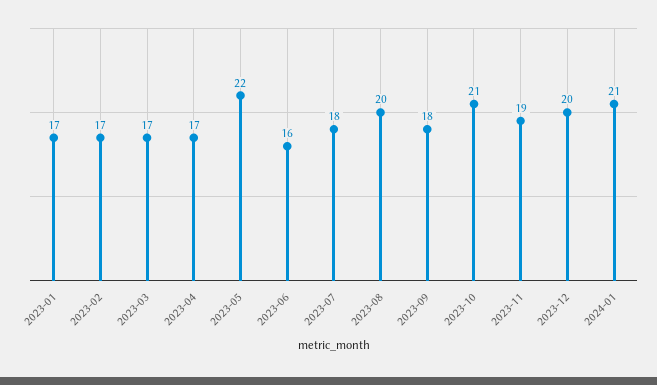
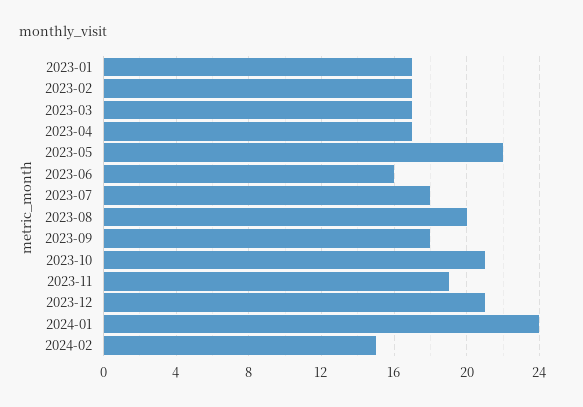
2023-12: 20 -> 21
2024-01: 21 -> 24
2024-02: none -> 15

